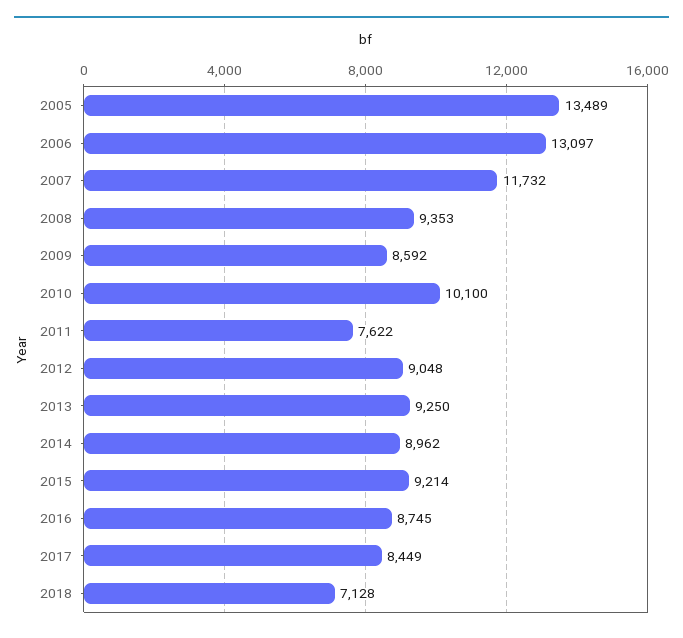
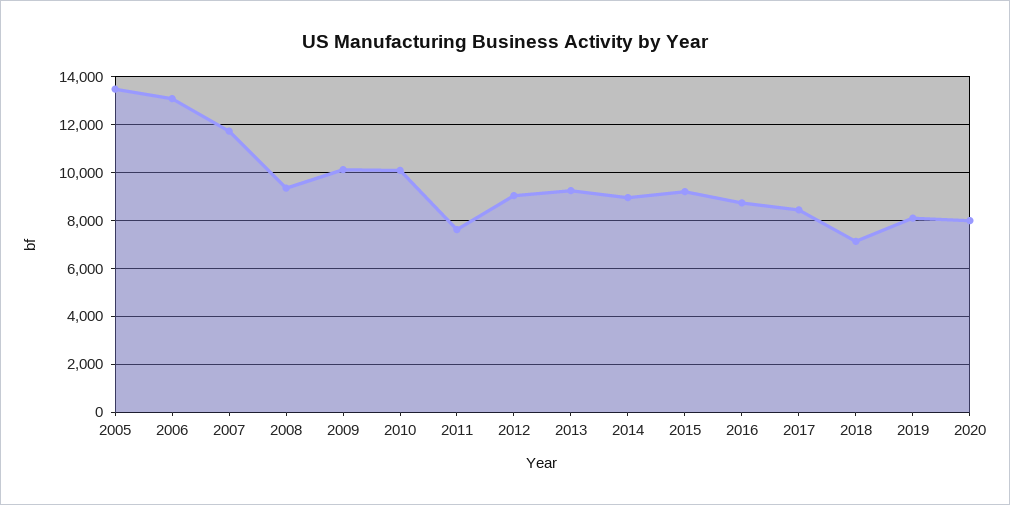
2009: 8592 -> 10000
2019: none -> 8000
2020: none -> 8000

